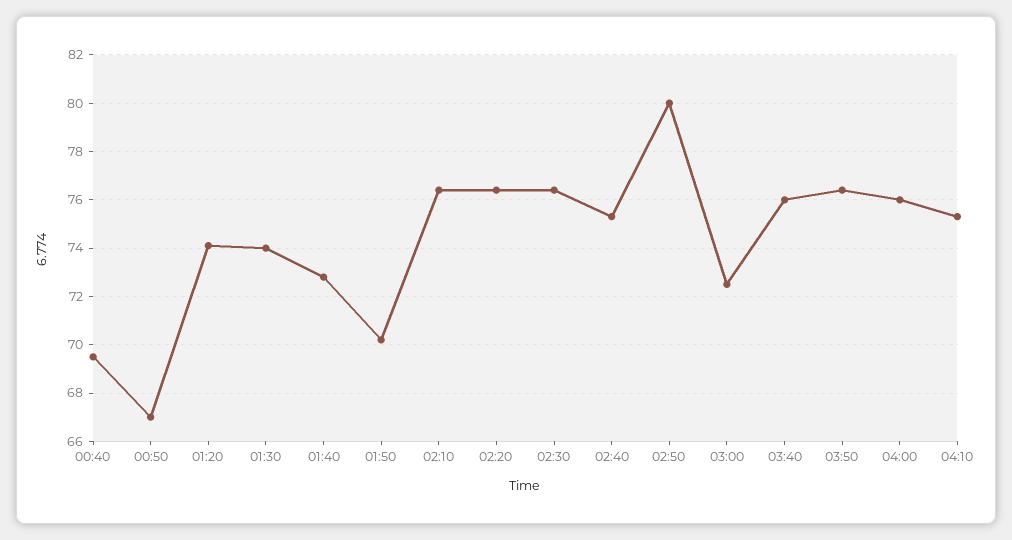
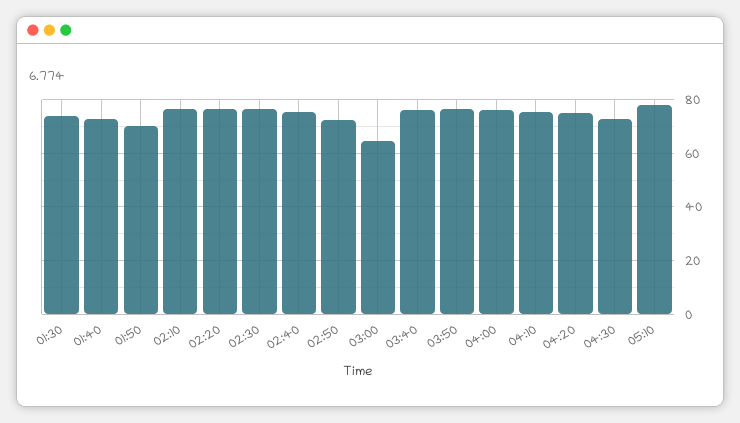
00:40: 69.5 -> none
00:50: 67 -> none
01:20: 74 -> none
02:50: 80 -> 72.5
03:00: 72.5 -> 65
04:20: none -> 75
04:30: none -> 72.5
05:10: none -> 77.5

